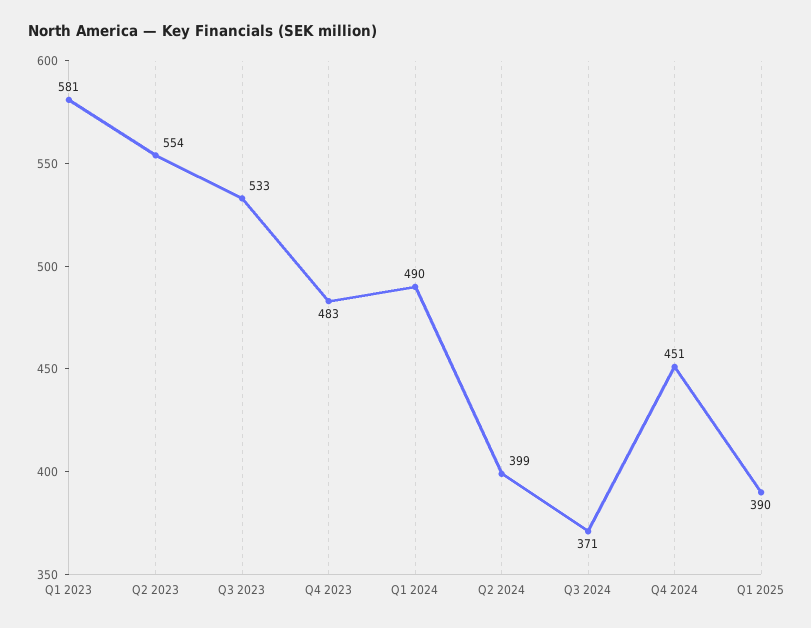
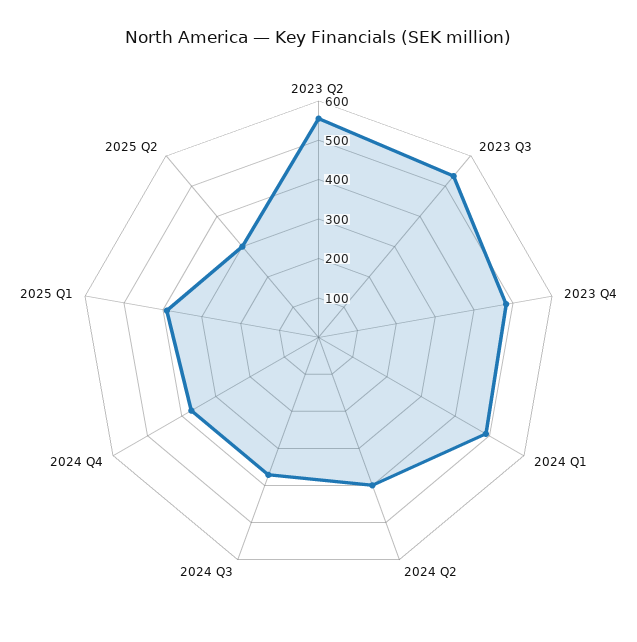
Q1 2023: 581 -> none
Q4 2024: 451 -> 375
2025 Q2: none -> 300

